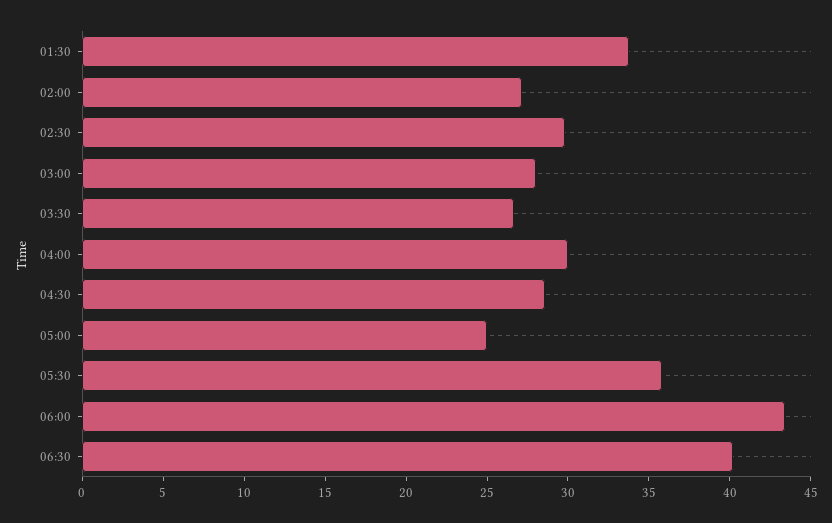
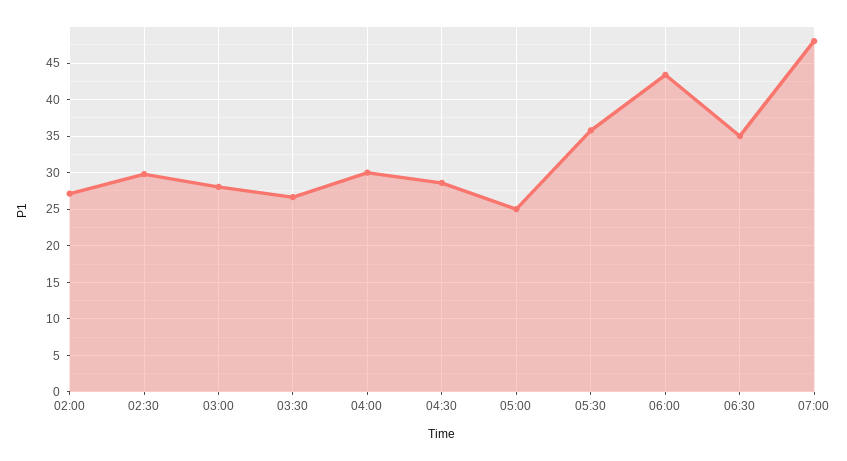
01:30: 34 -> none
06:30: 40 -> 35
07:00: none -> 48

